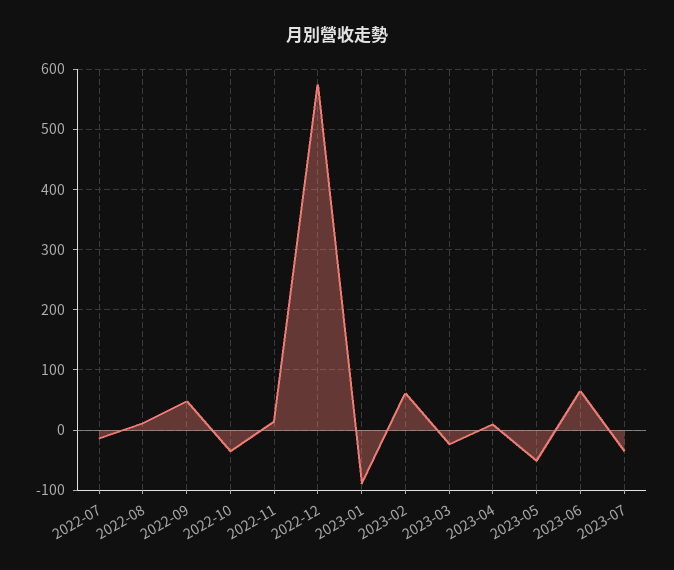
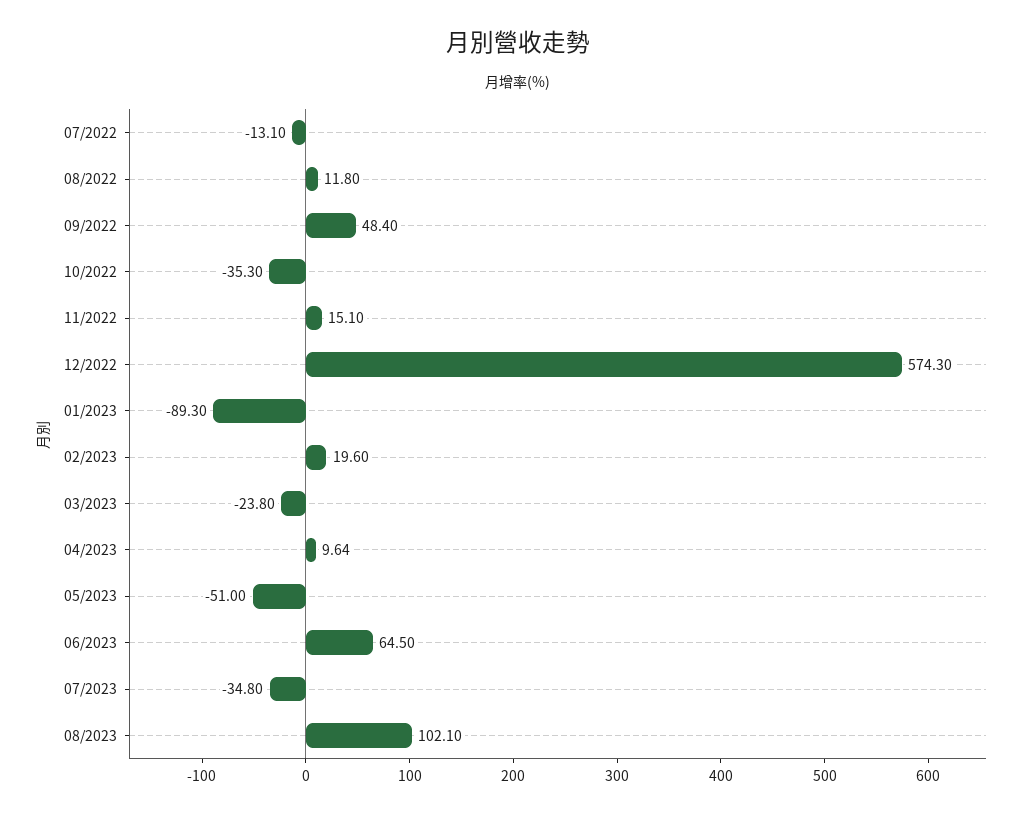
2023-02: 60 -> 19.6
08/2023: none -> 102.1

